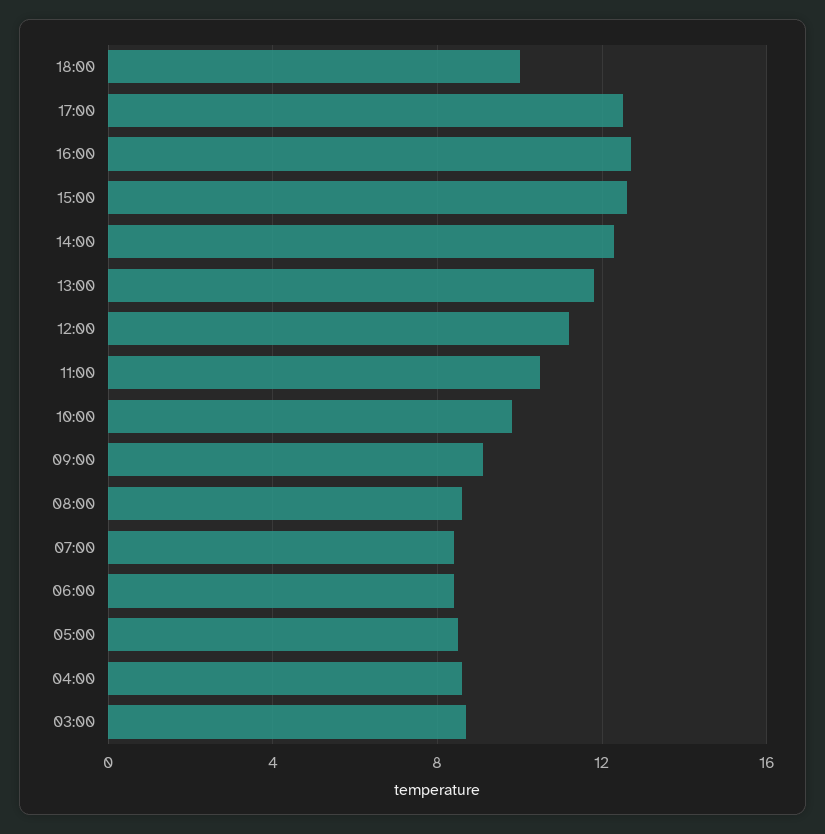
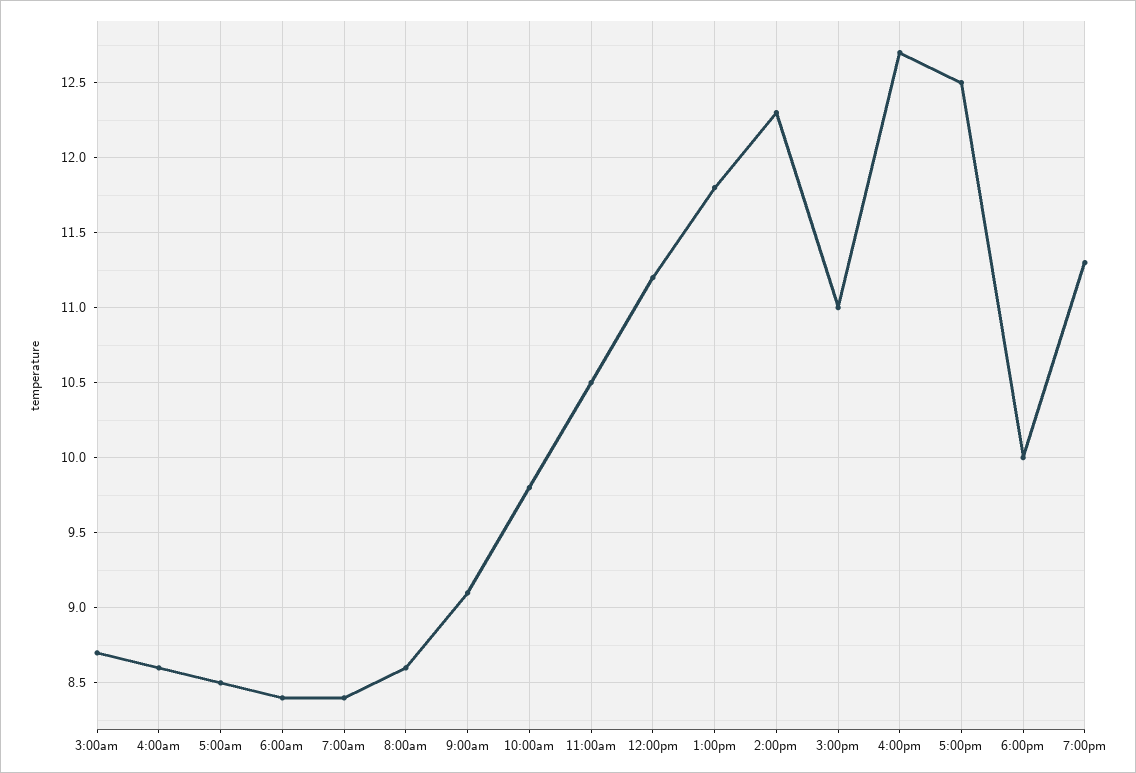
15:00: 12.5 -> 11
7:00pm: none -> 11.3

